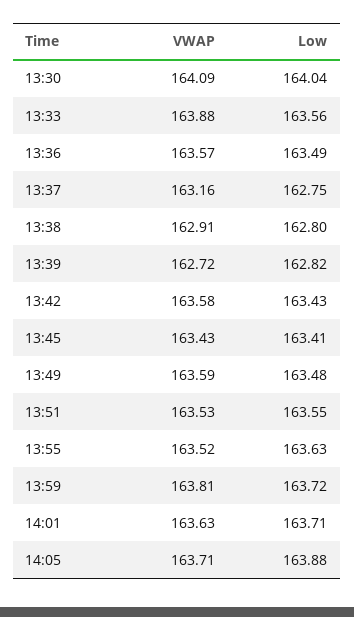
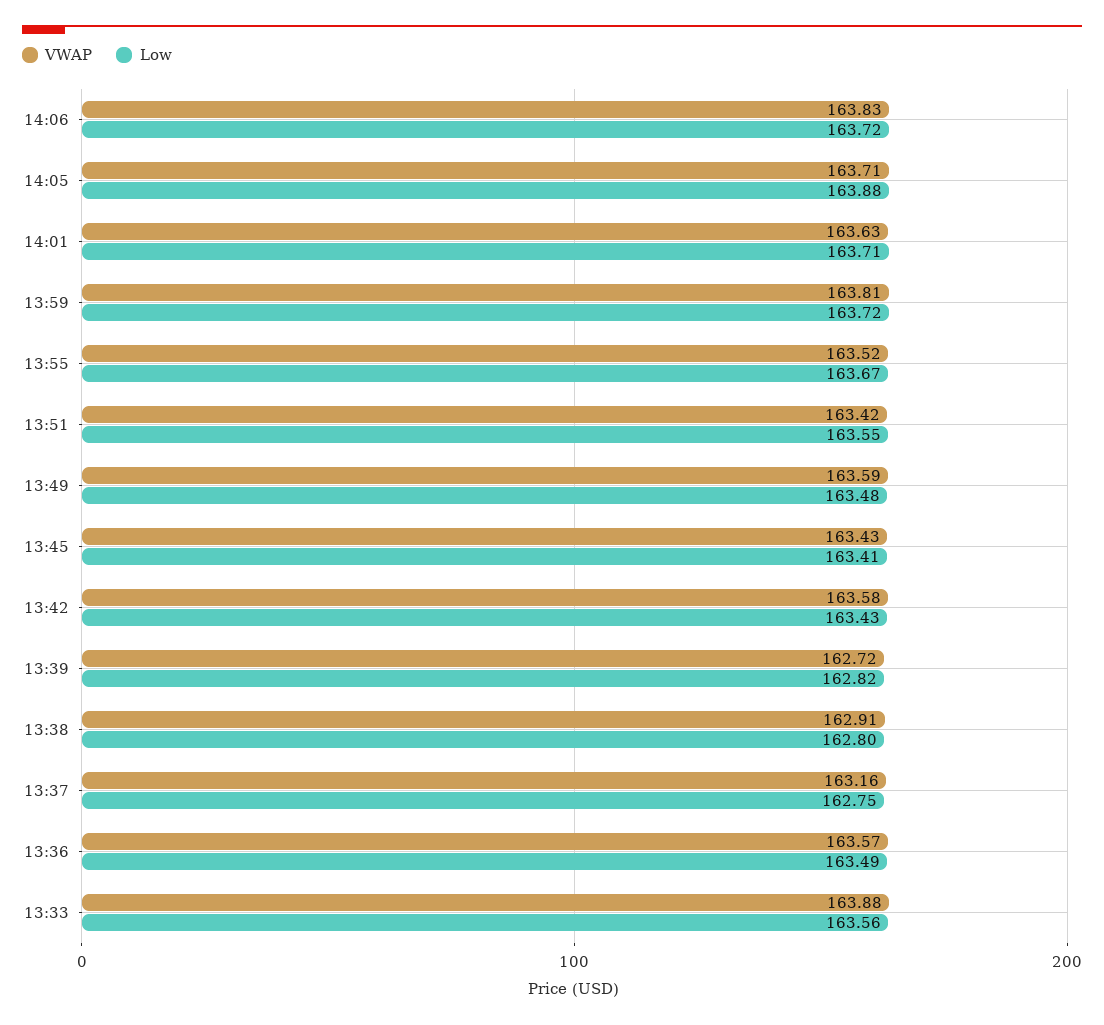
VWAP, 13:30: 164.09 -> none
Low, 13:30: 164.04 -> none
VWAP, 13:51: 163.53 -> 163.42
Low, 13:55: 163.63 -> 163.67
VWAP, 14:06: none -> 163.83
Low, 14:06: none -> 163.72

